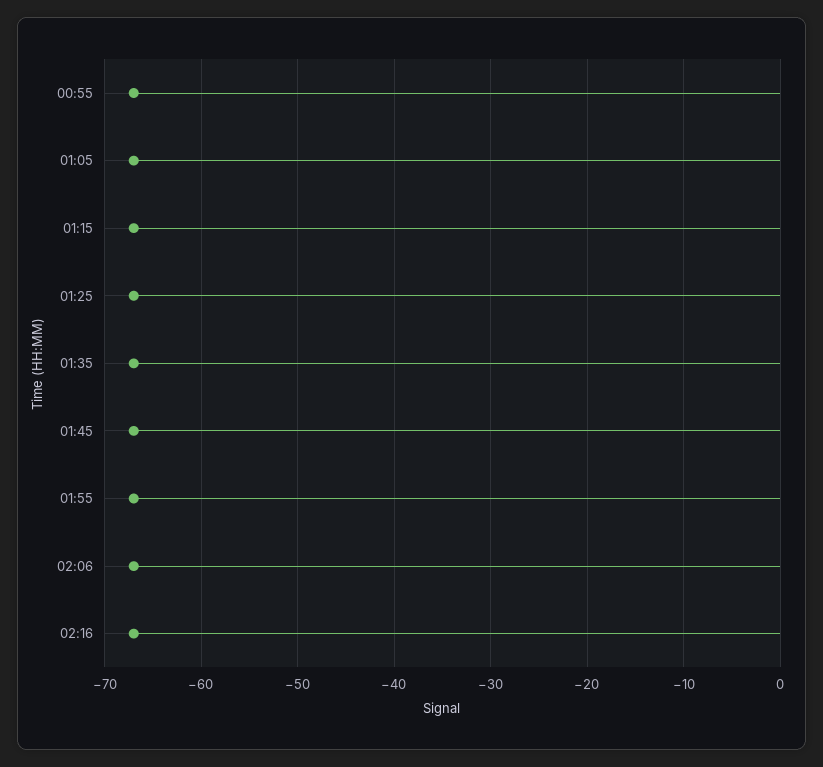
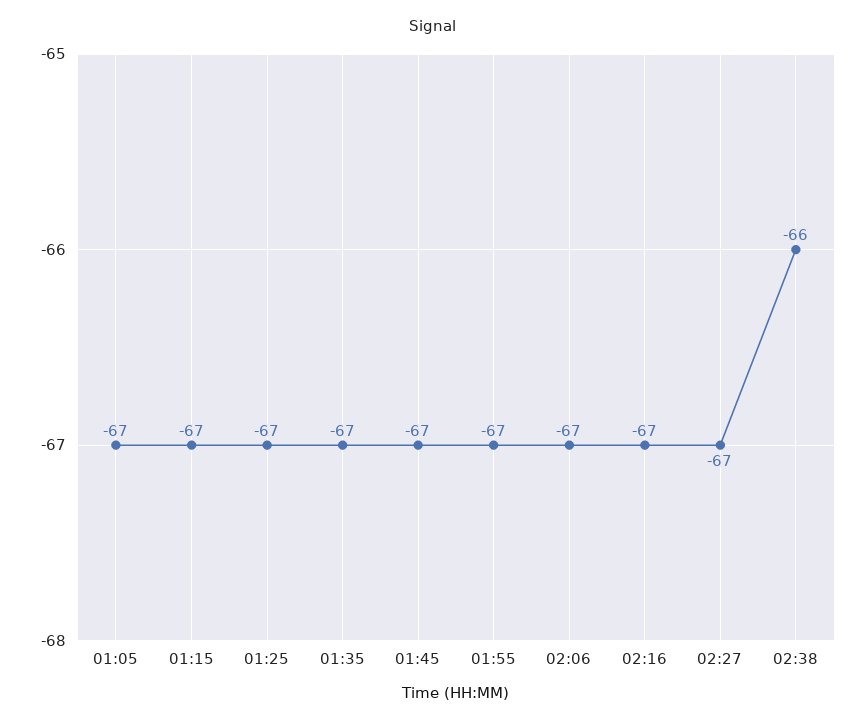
00:55: -67 -> none
02:27: none -> -67
02:38: none -> -66

